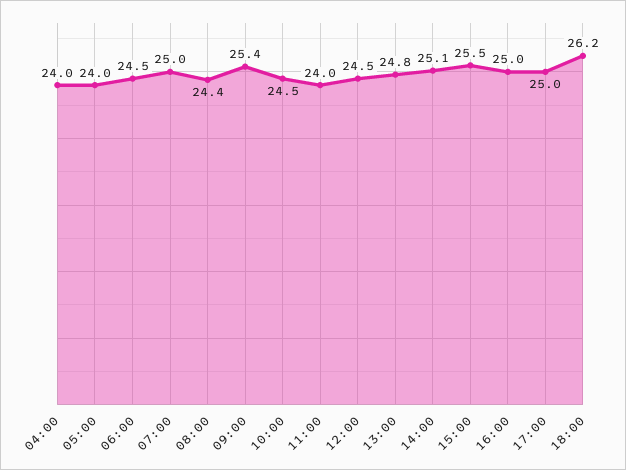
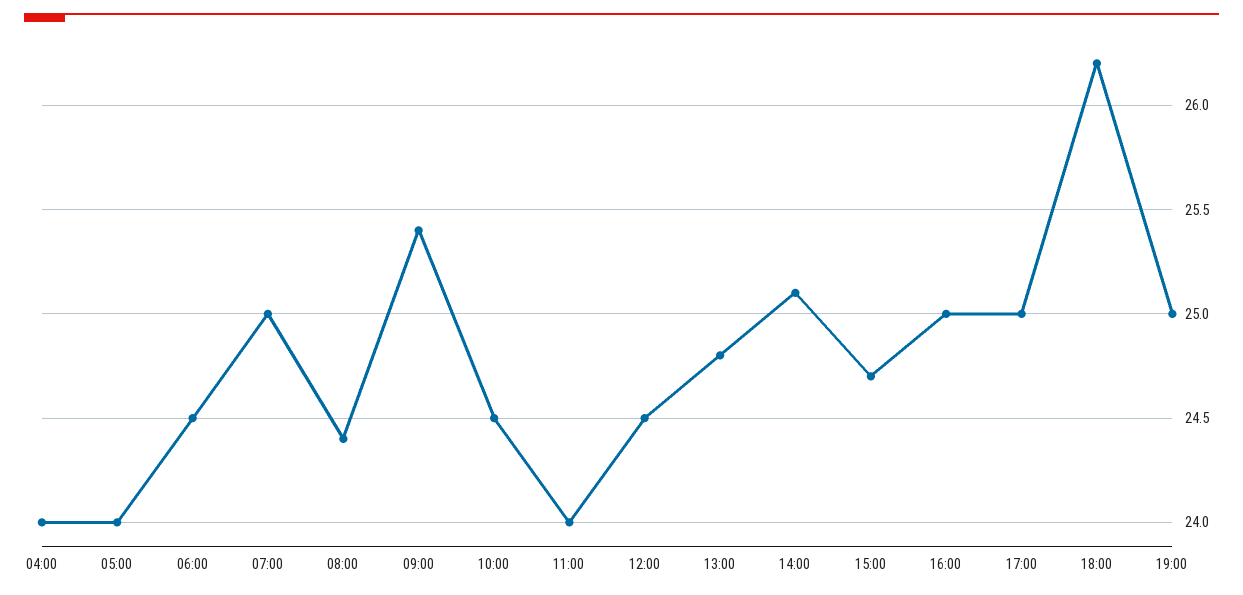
15:00: 25.5 -> 24.7
19:00: none -> 25

